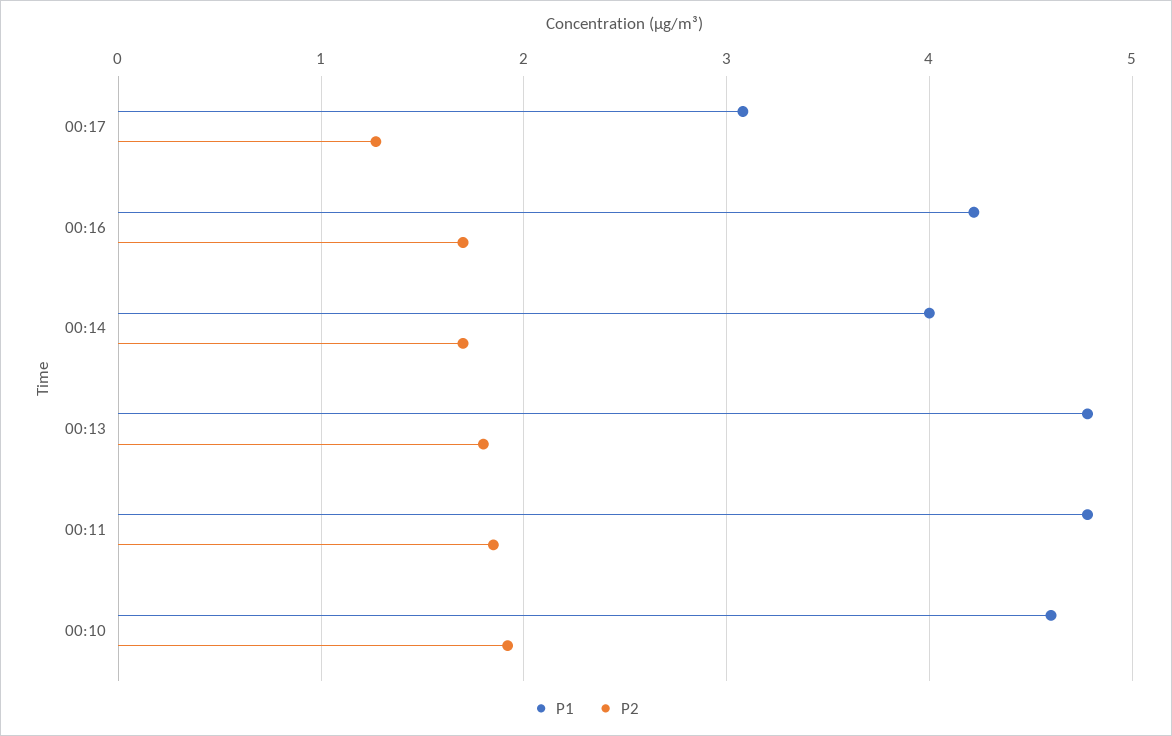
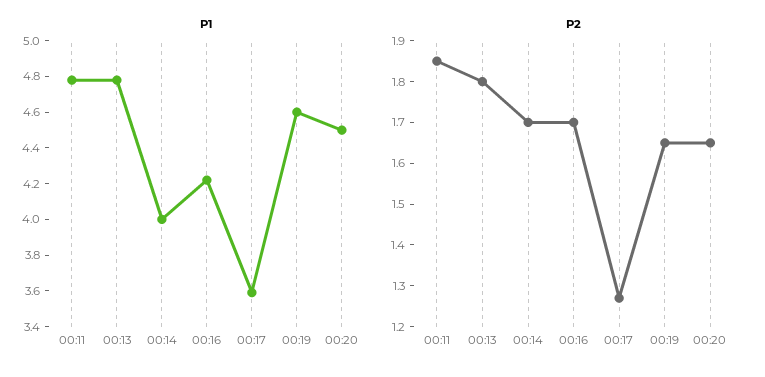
P1, 00:17: 3.1 -> 3.6
P1, 00:10: 4.6 -> none
P2, 00:10: 1.9 -> none
P1, 00:19: none -> 4.6
P1, 00:20: none -> 4.5
P2, 00:19: none -> 1.65
P2, 00:20: none -> 1.65

